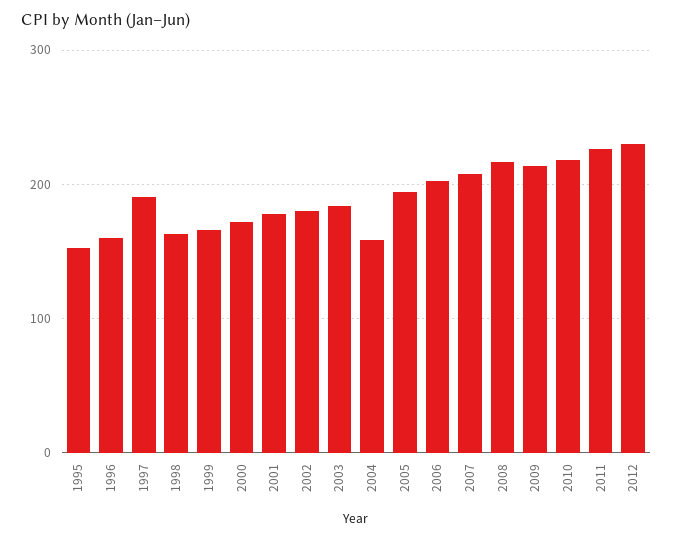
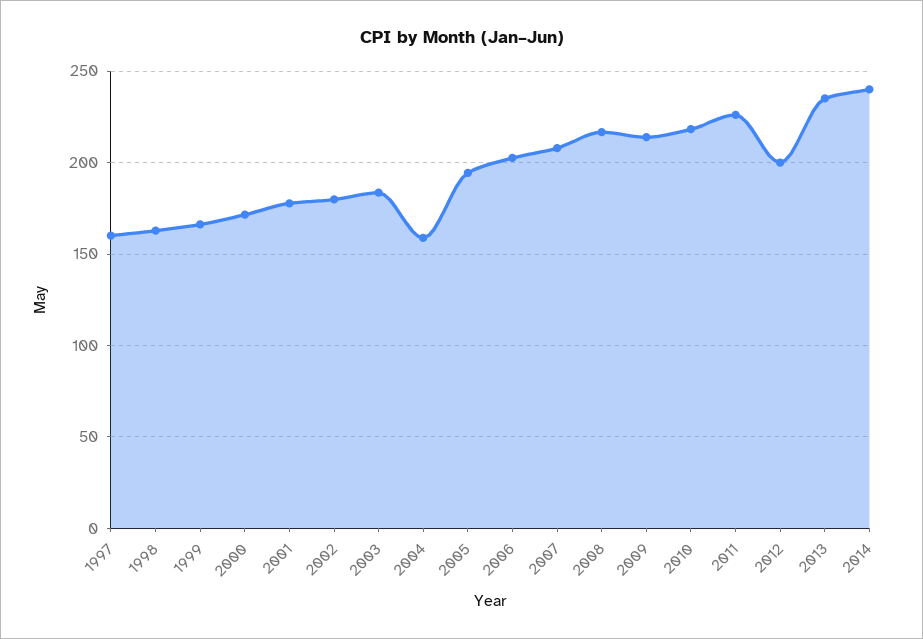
1995: 150 -> none
1996: 160 -> none
1997: 190 -> 160
2012: 230 -> 200
2013: none -> 235
2014: none -> 240

